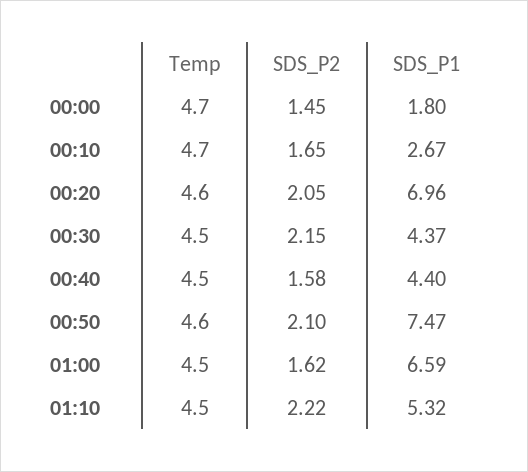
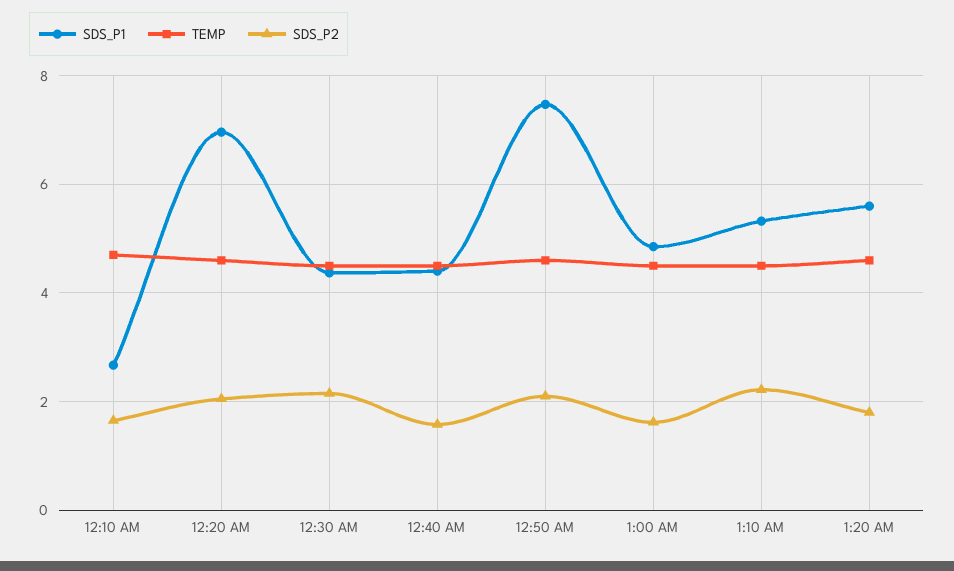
Temp, 00:00: 4.7 -> none
SDS_P2, 00:00: 1.45 -> none
SDS_P1, 00:00: 1.8 -> none
SDS_P1, 01:00: 6.59 -> 4.8
SDS_P1, 1:20 AM: none -> 5.6
Temp, 1:20 AM: none -> 4.6
SDS_P2, 1:20 AM: none -> 1.8

